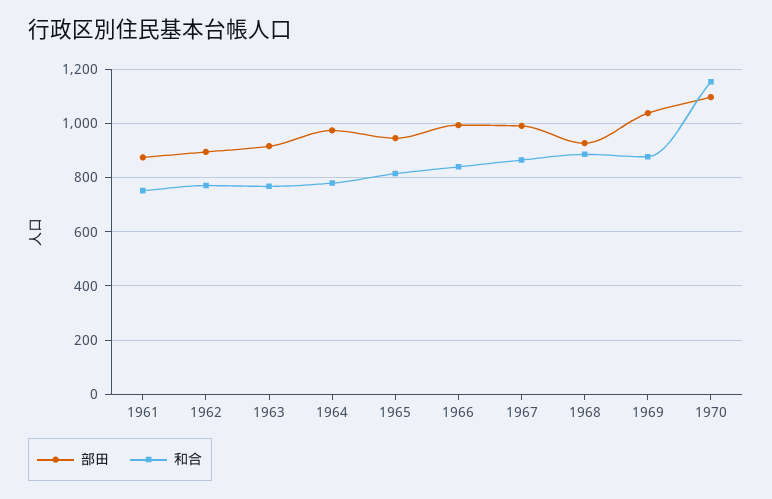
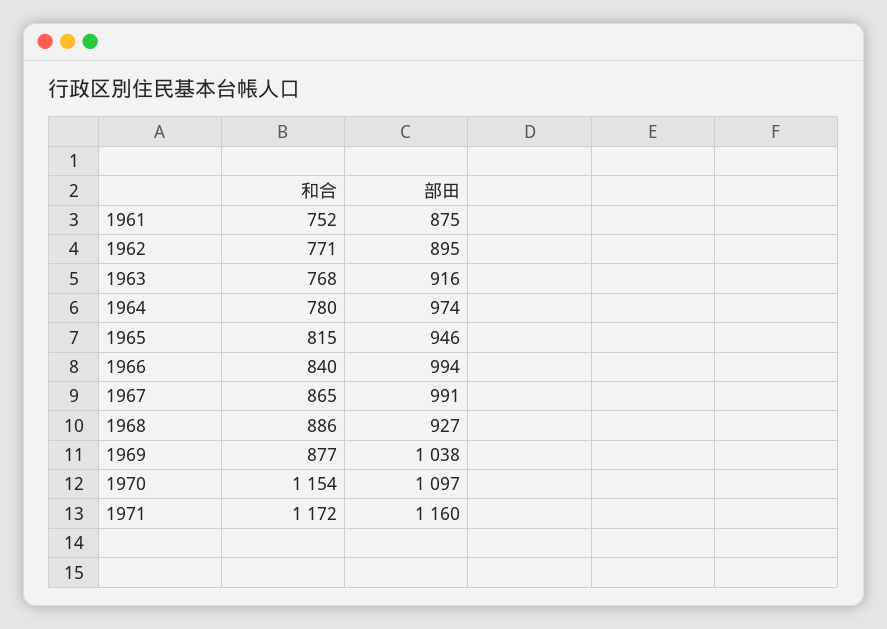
和合, 1971: none -> 1172
部田, 1971: none -> 1160

